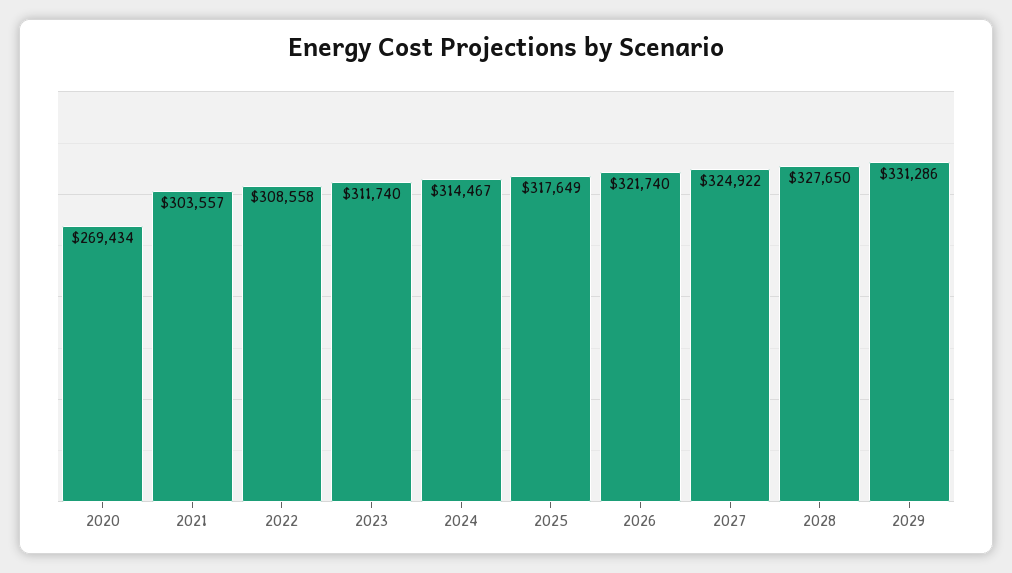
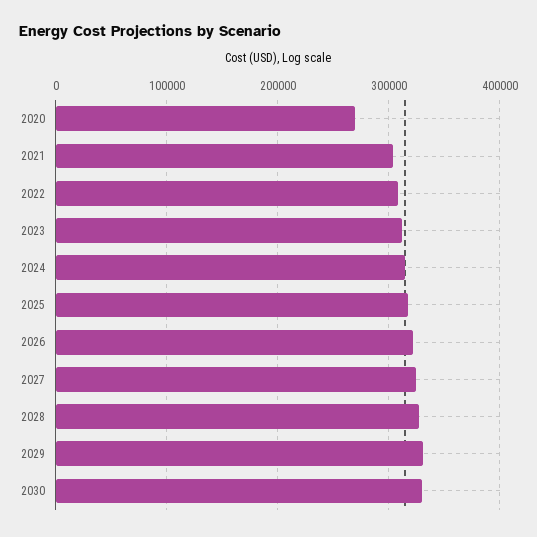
2030: none -> 330000

